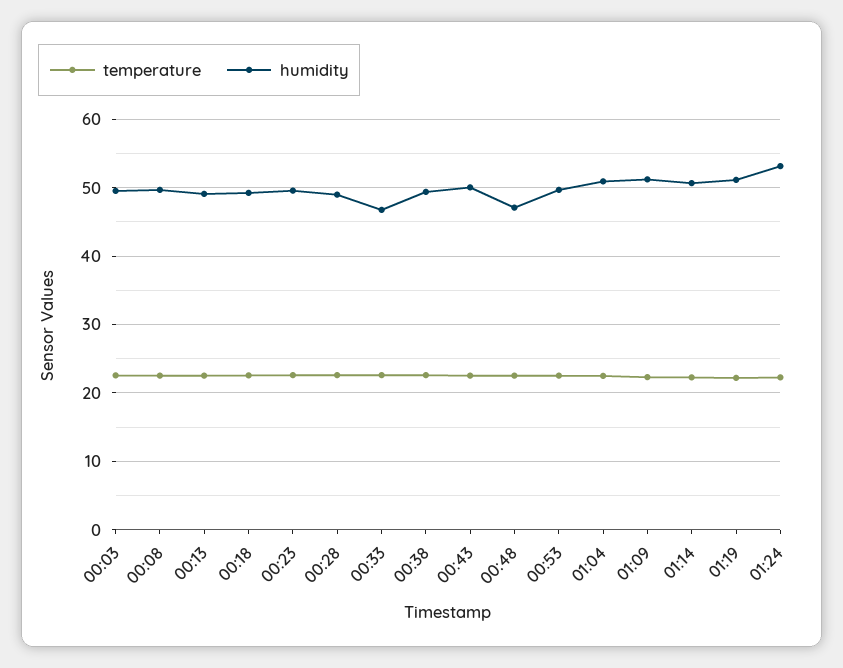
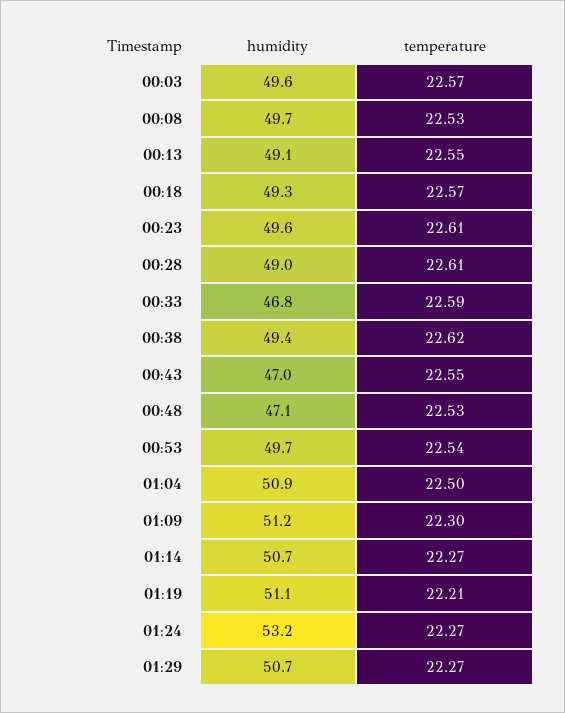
humidity, 00:43: 50 -> 47
humidity, 01:29: none -> 50.7
temperature, 01:29: none -> 22.27

